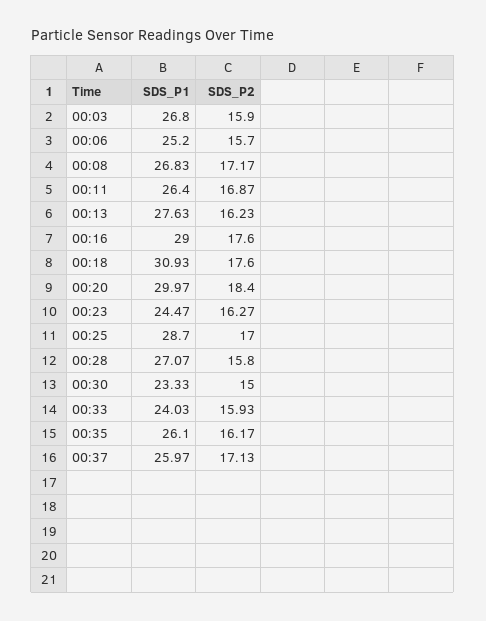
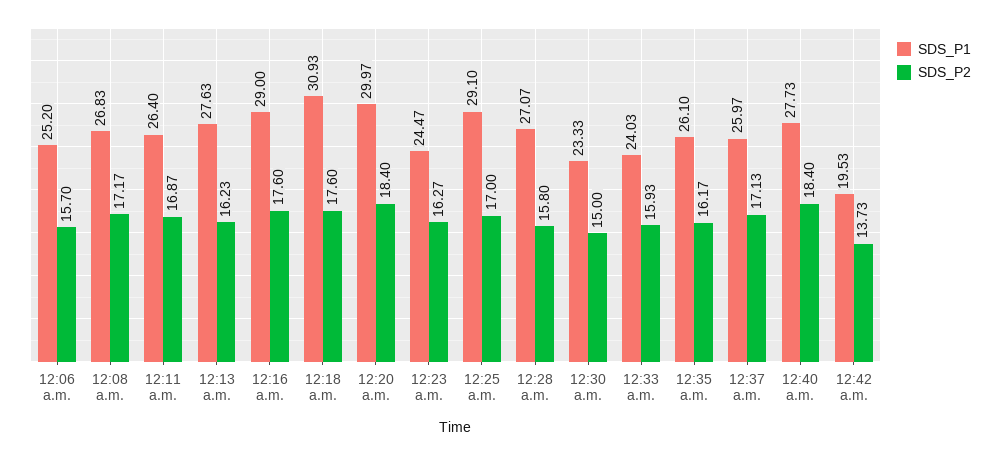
SDS_P1, 00:03: 26.8 -> none
SDS_P2, 00:03: 15.9 -> none
SDS_P1, 00:25: 28.7 -> 29.1
SDS_P1, 12:40 a.m.: none -> 27.73
SDS_P2, 12:40 a.m.: none -> 18.4
SDS_P1, 12:42 a.m.: none -> 19.53
SDS_P2, 12:42 a.m.: none -> 13.73

